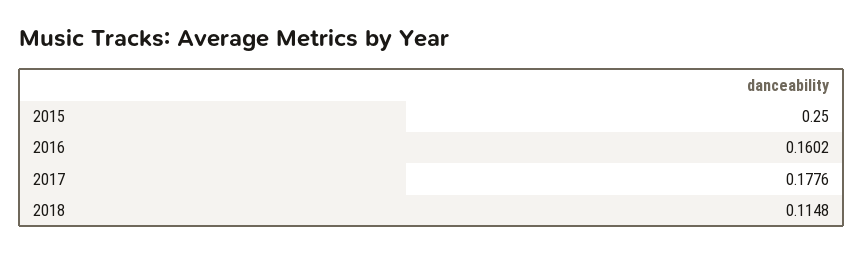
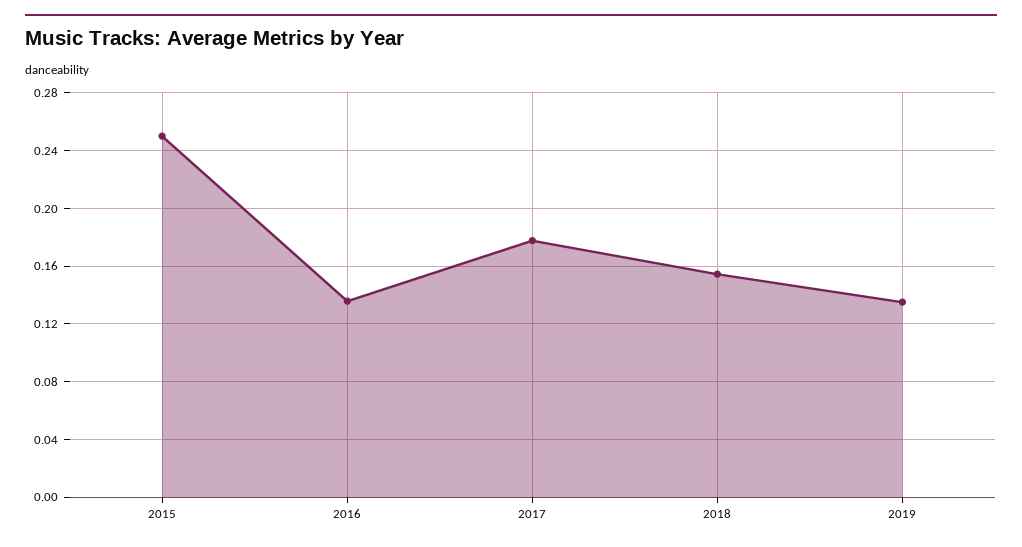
2016: 0.1602 -> 0.135
2018: 0.1148 -> 0.155
2019: none -> 0.135

